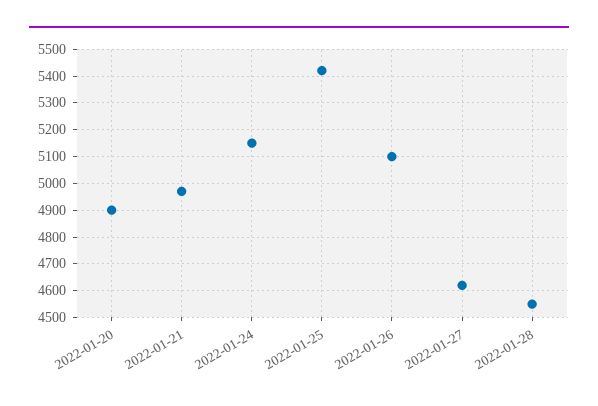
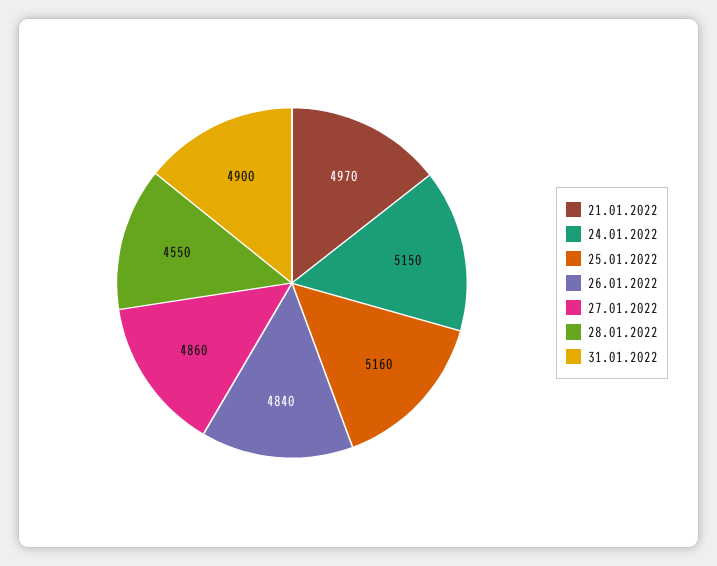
2022-01-20: 4900 -> none
2022-01-25: 5425 -> 5160
2022-01-26: 5100 -> 4840
2022-01-27: 4625 -> 4860
31.01.2022: none -> 4900

